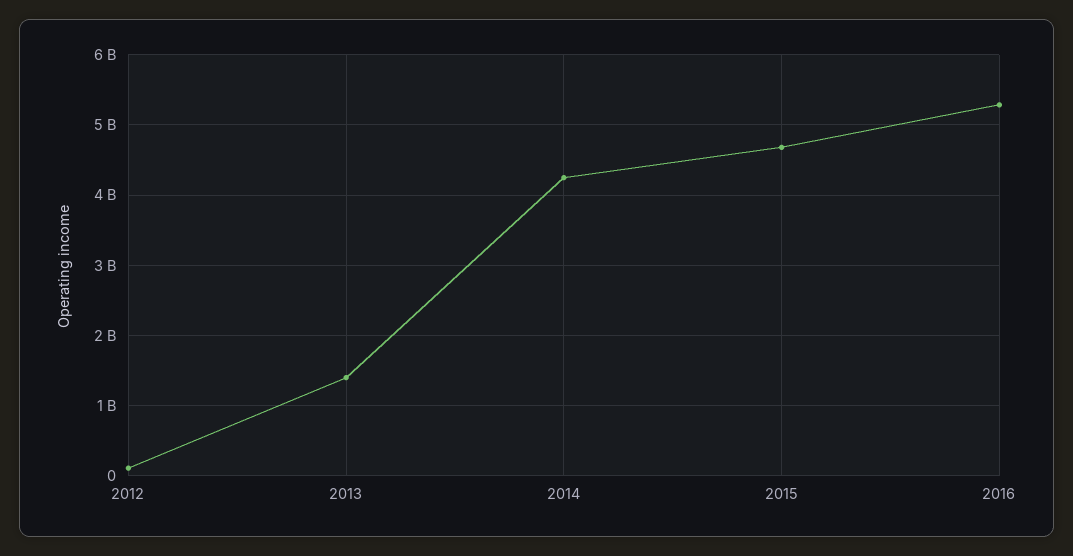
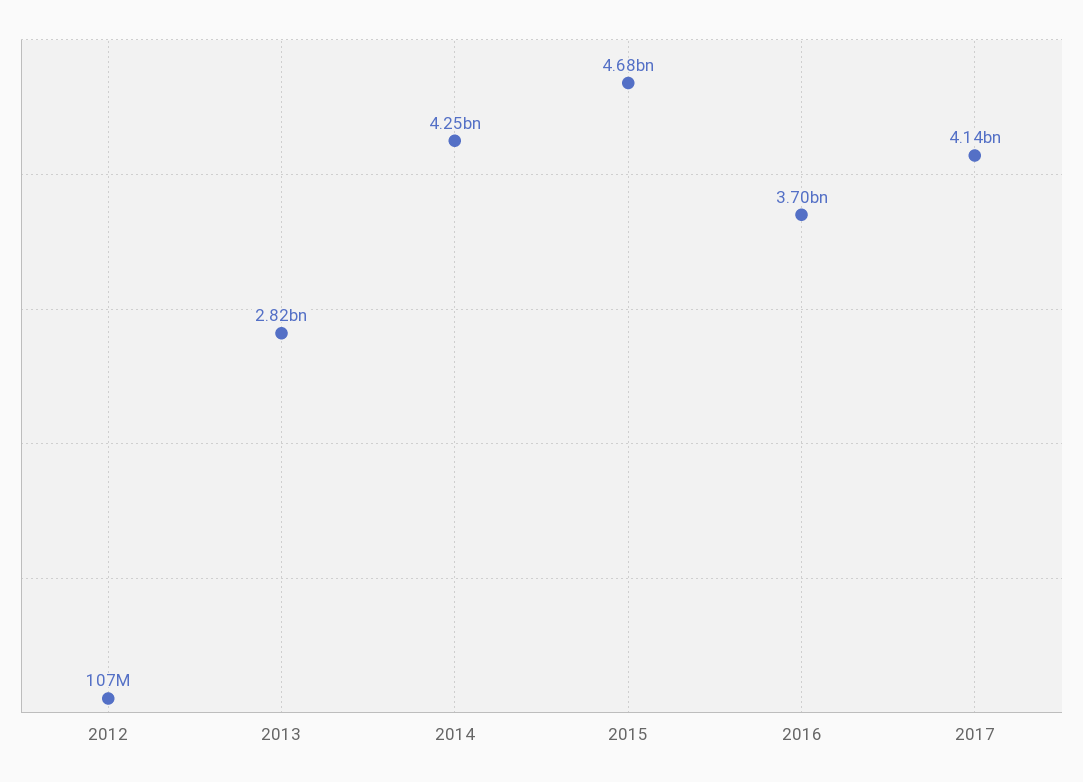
2013: 1400000000 -> 2820000000
2016: 5300000000 -> 3700000000
2017: none -> 4140000000

